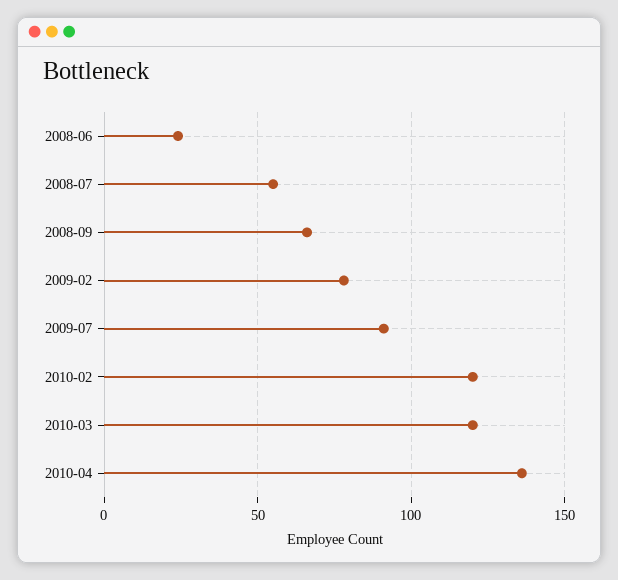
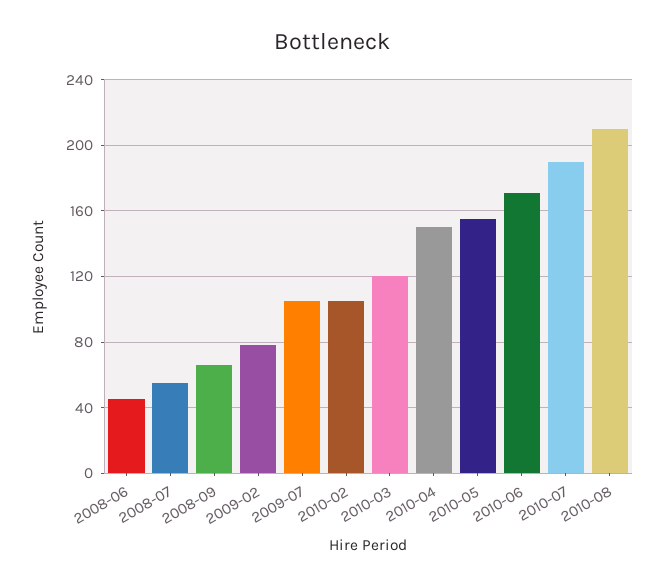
2008-06: 25 -> 45
2009-07: 90 -> 105
2010-02: 120 -> 105
2010-04: 135 -> 150
2010-05: none -> 155
2010-06: none -> 170
2010-07: none -> 190
2010-08: none -> 210

